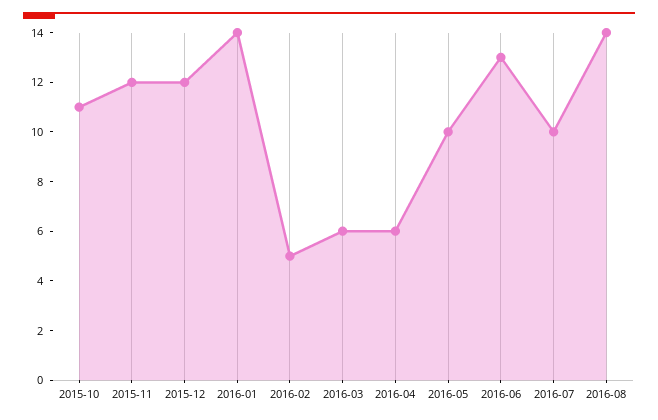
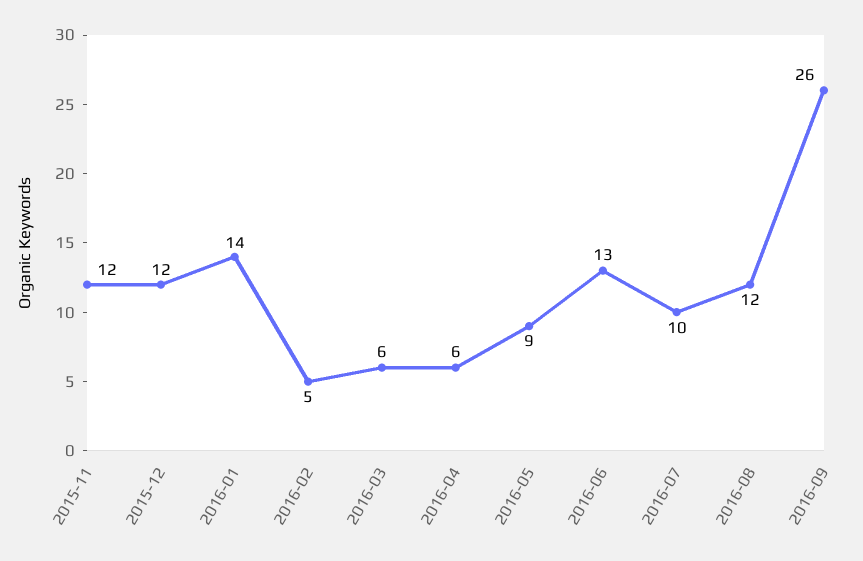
2015-10: 11 -> none
2016-05: 10 -> 9
2016-08: 14 -> 12
2016-09: none -> 26

